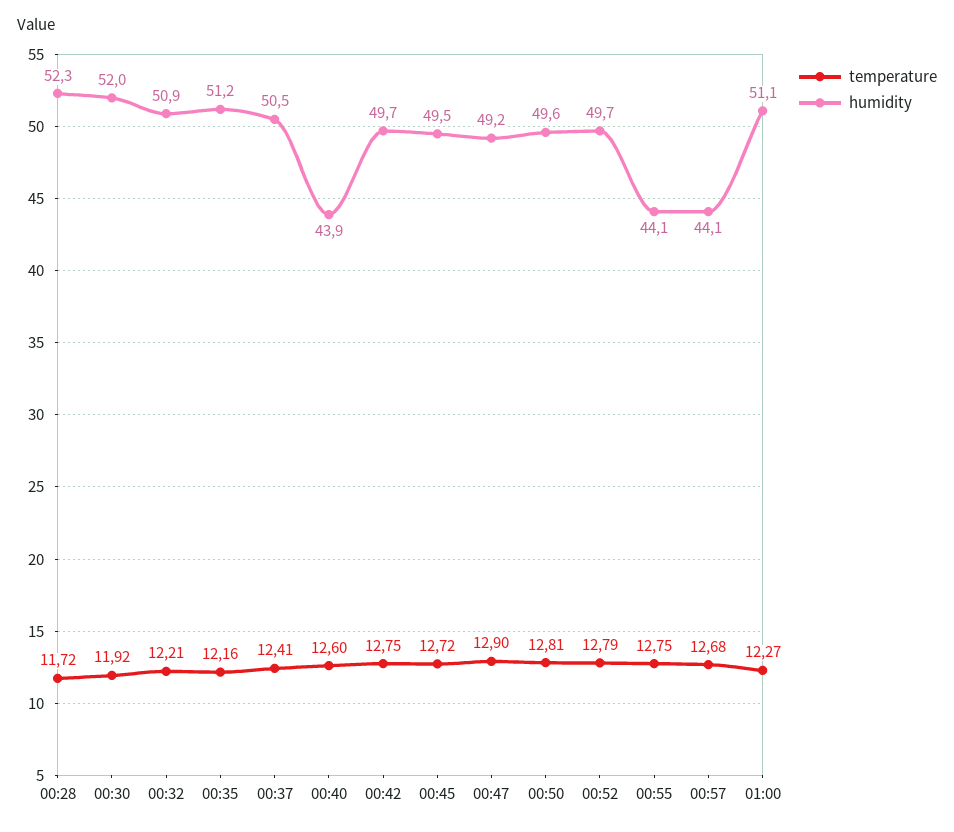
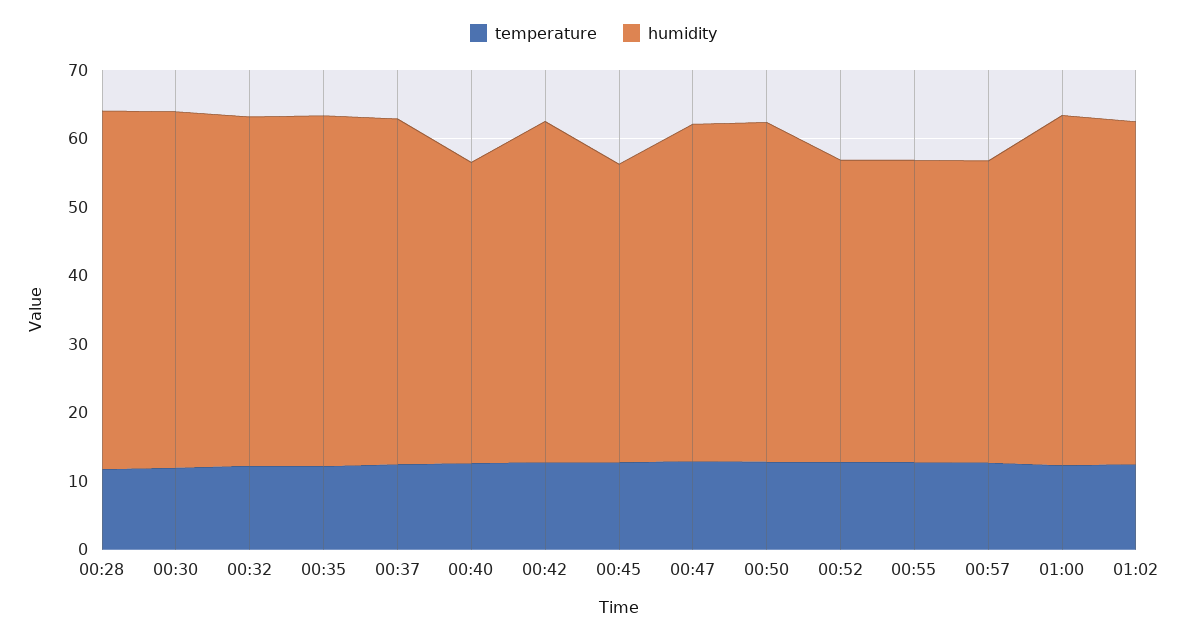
humidity, 00:45: 49.5 -> 44
humidity, 00:52: 49.7 -> 44
temperature, 01:02: none -> 12
humidity, 01:02: none -> 50

